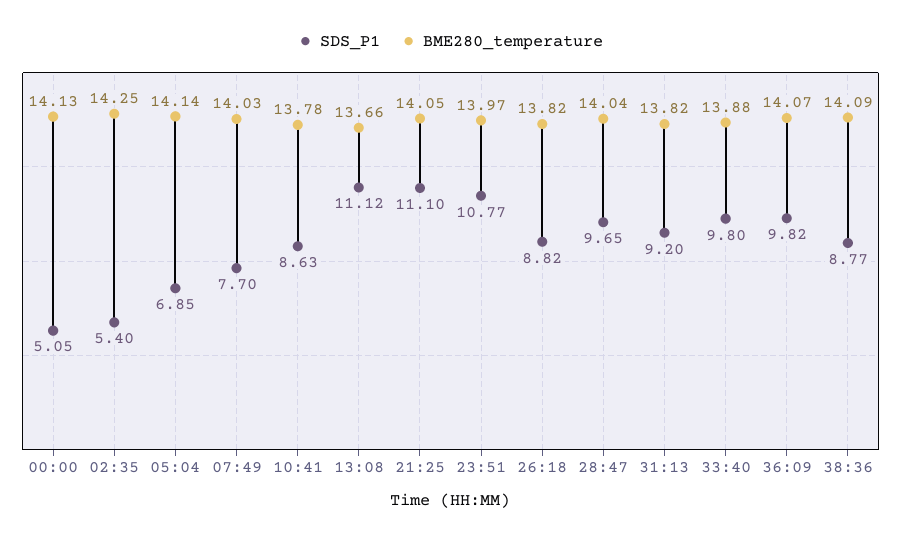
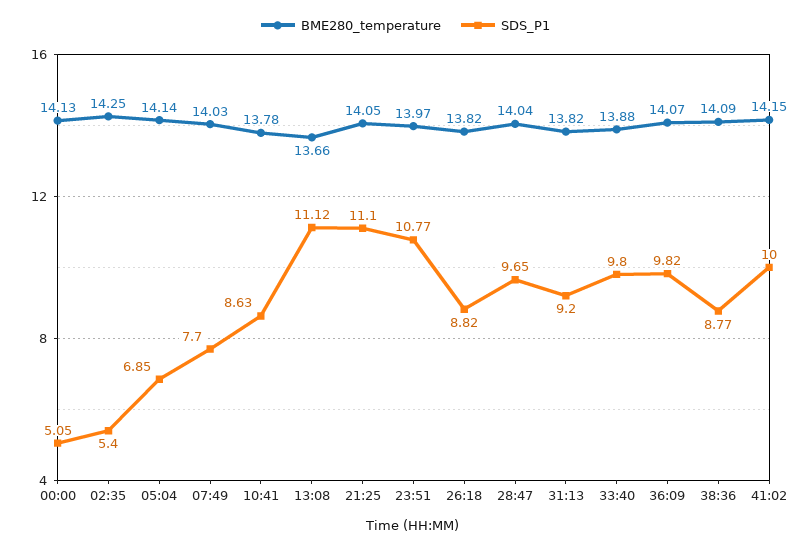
BME280_temperature, 41:02: none -> 14.15
SDS_P1, 41:02: none -> 10

